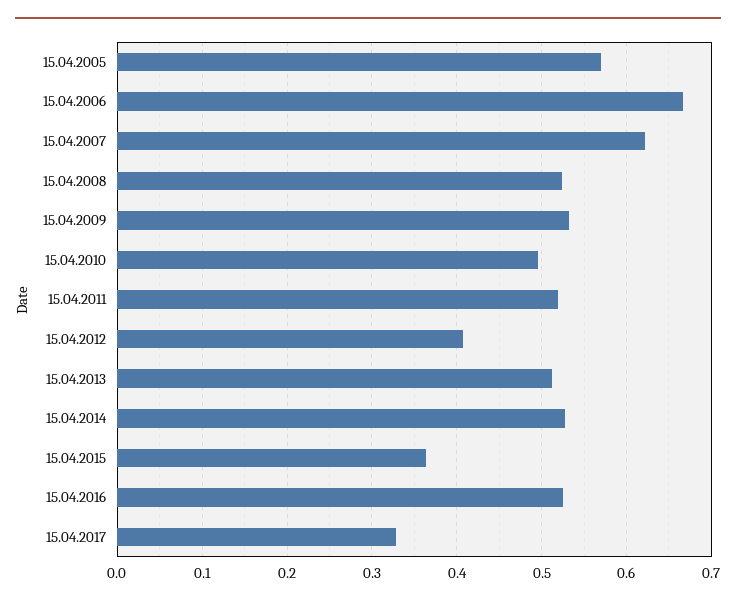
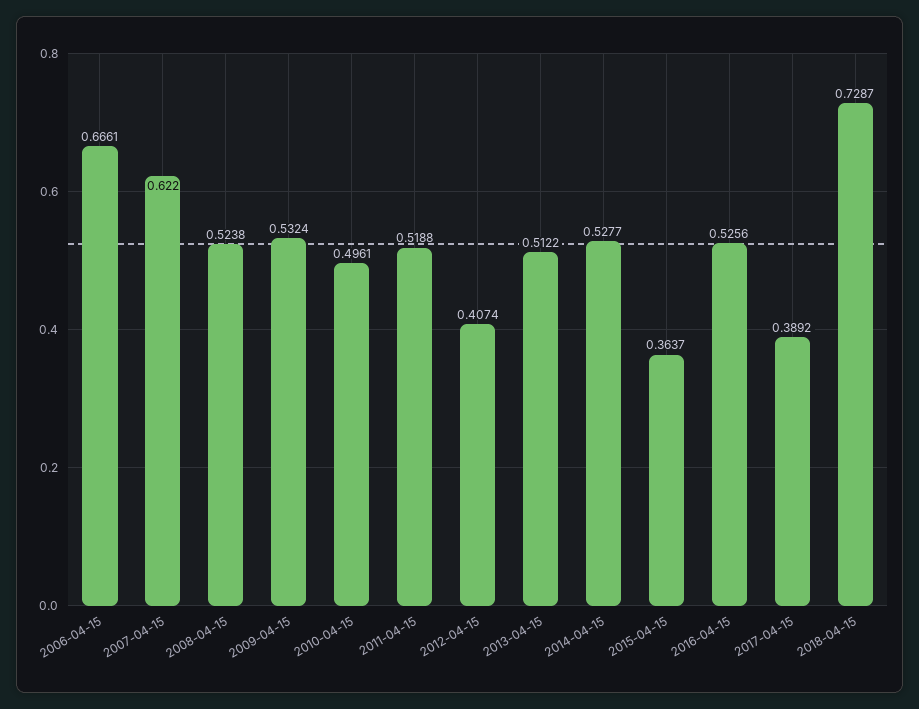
15.04.2005: 0.57 -> none
15.04.2017: 0.33 -> 0.3892
2018-04-15: none -> 0.7287

